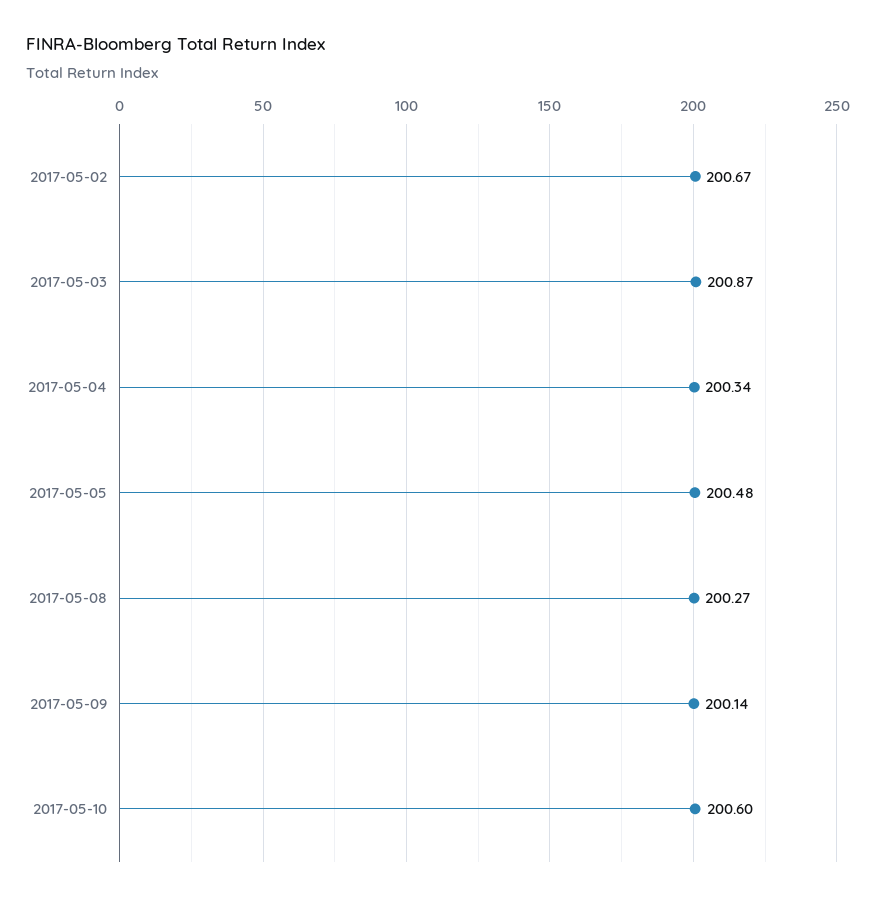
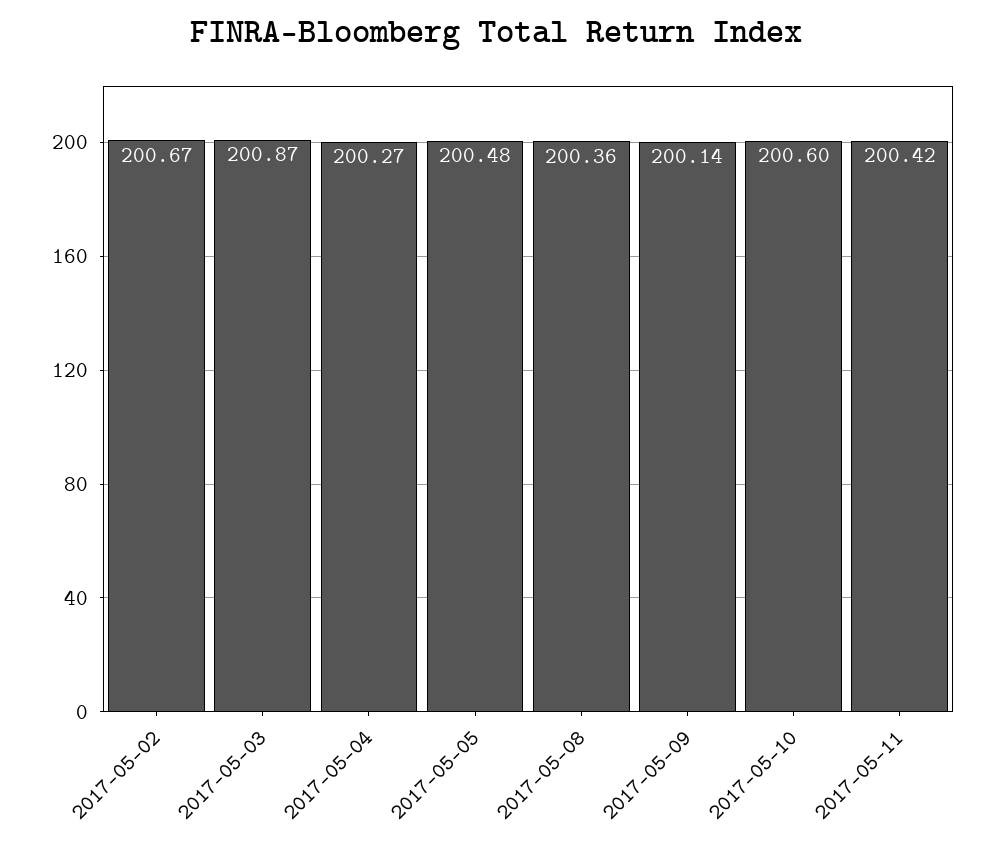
2017-05-04: 200.34 -> 200.27
2017-05-08: 200.27 -> 200.36
2017-05-11: none -> 200.42

